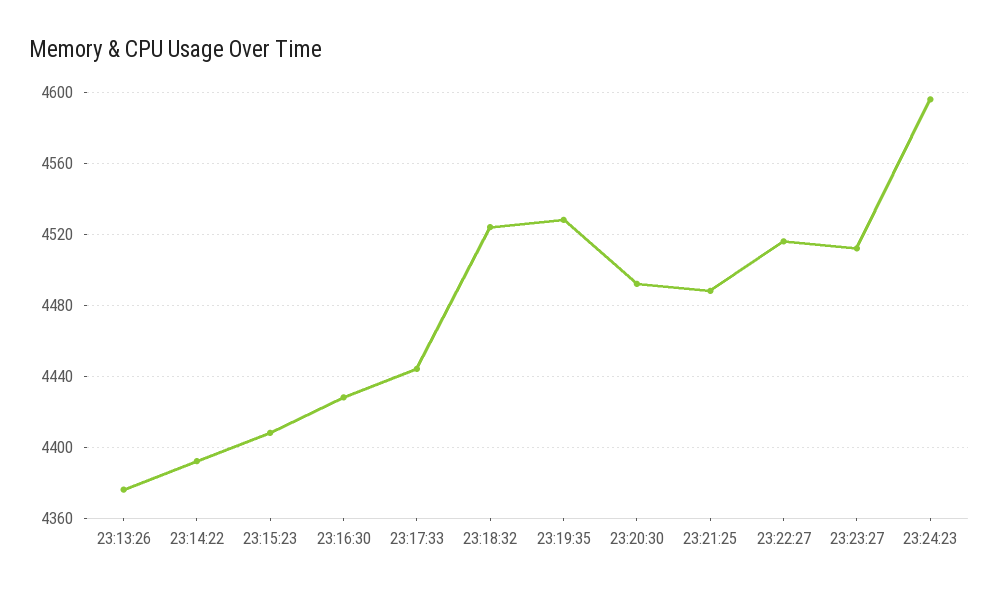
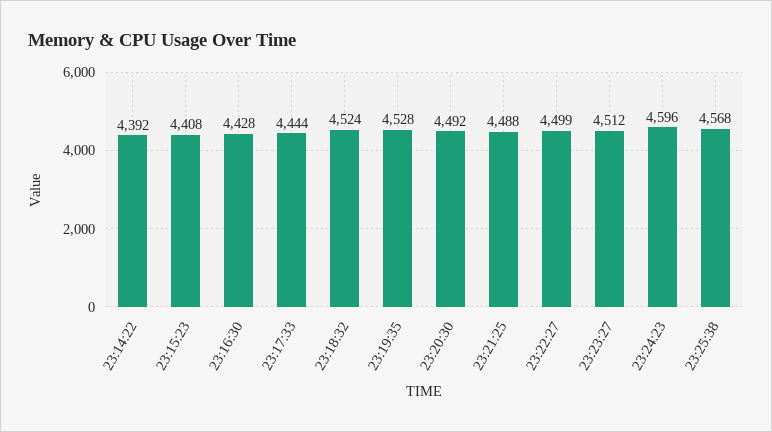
23:13:26: 4375 -> none
23:22:27: 4515 -> 4499
23:25:38: none -> 4568

